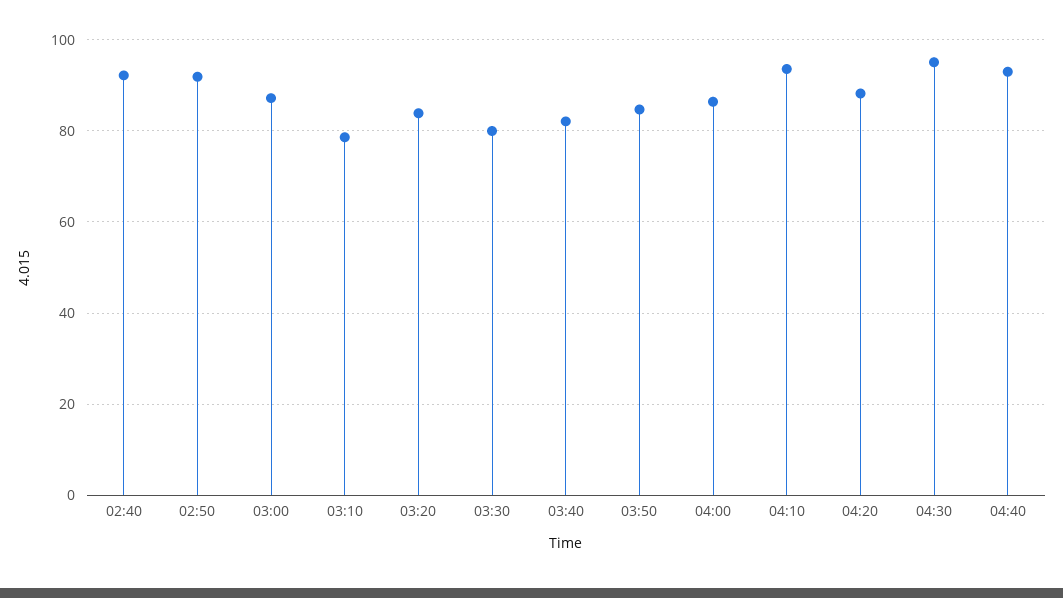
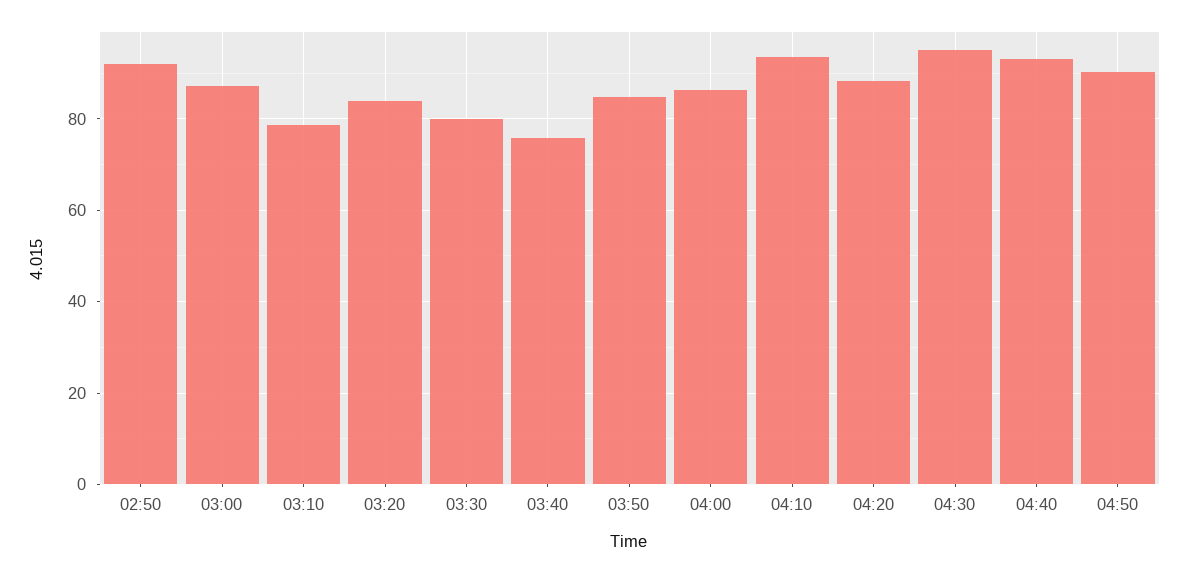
02:40: 92 -> none
03:40: 82 -> 76
04:50: none -> 90

